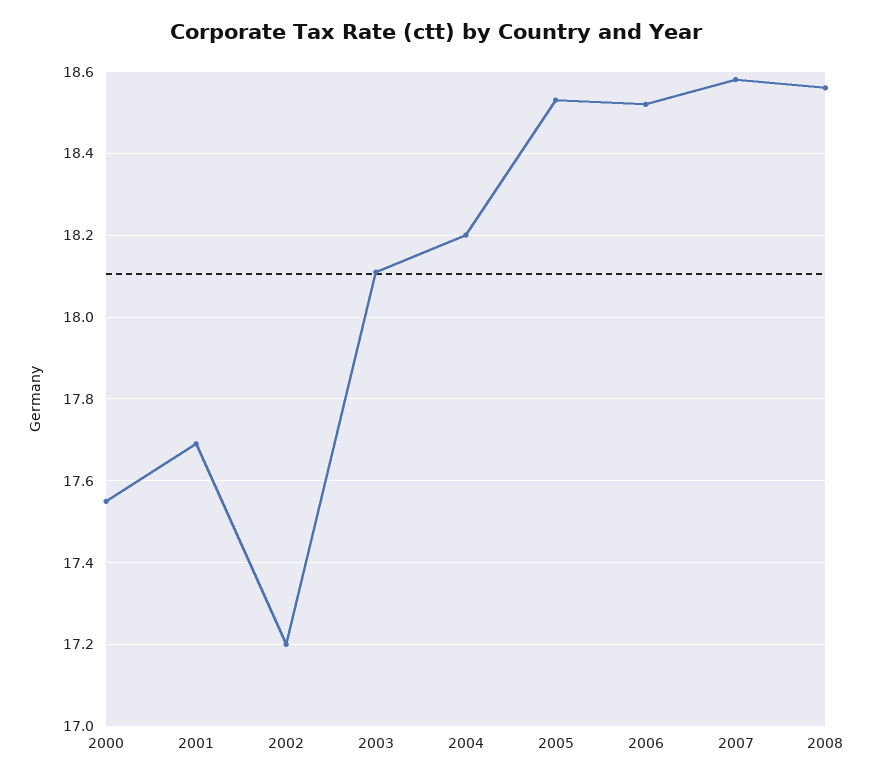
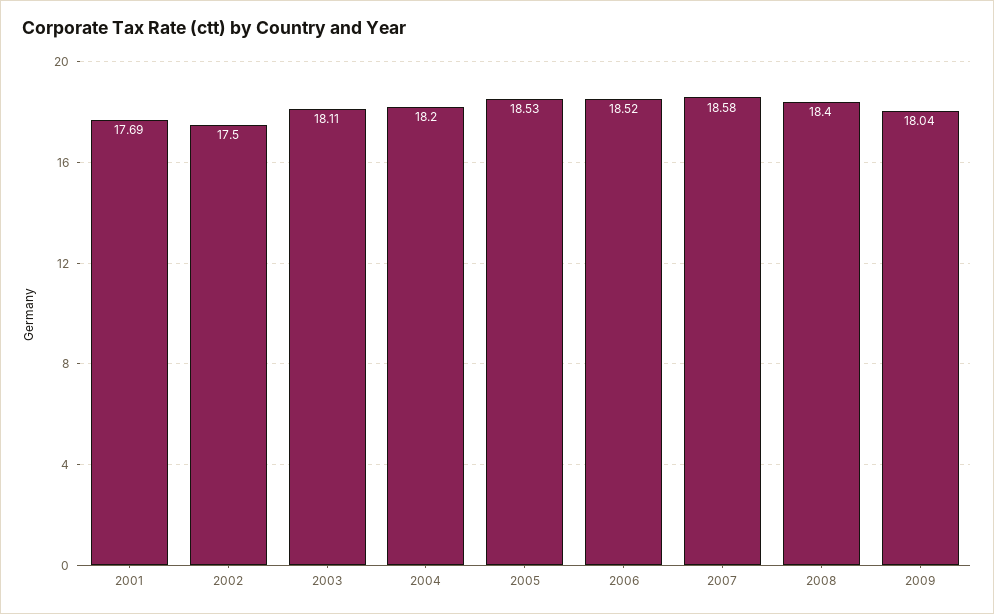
2000: 17.55 -> none
2002: 17.2 -> 17.5
2008: 18.55 -> 18.4
2009: none -> 18.04

